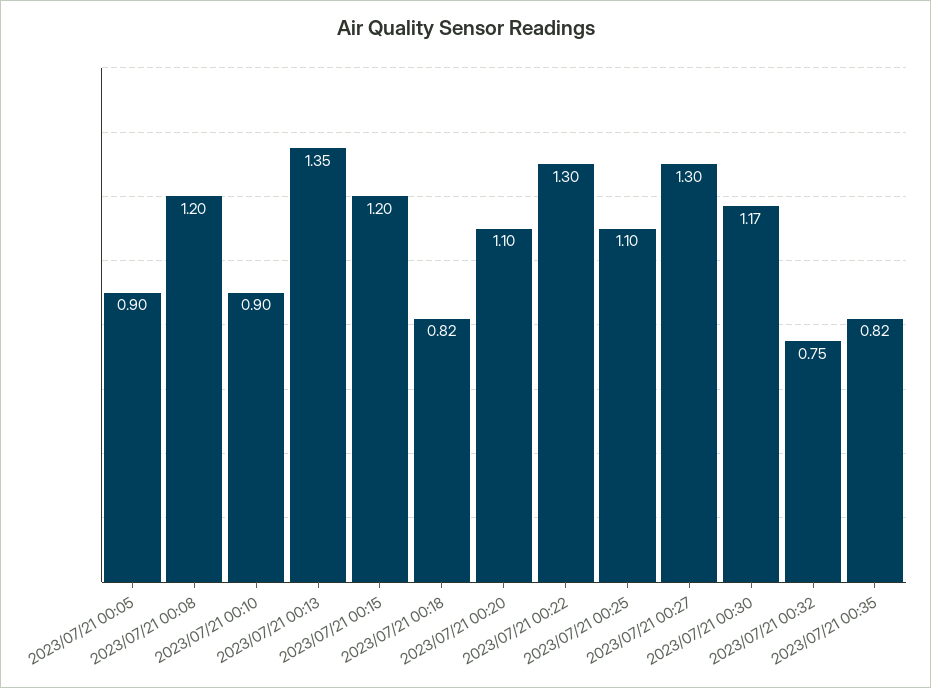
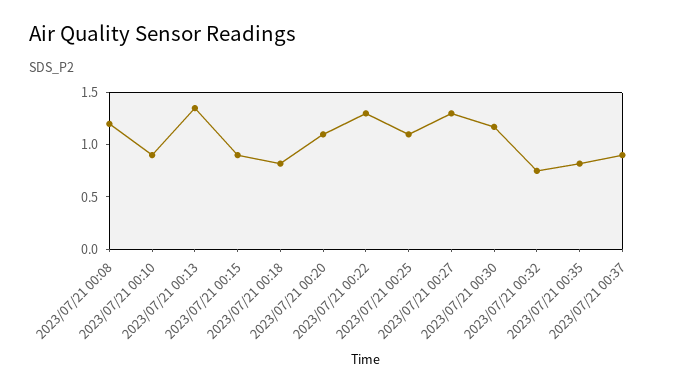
2023/07/21 00:05: 0.9 -> none
2023/07/21 00:15: 1.2 -> 0.9
2023/07/21 00:37: none -> 0.9

